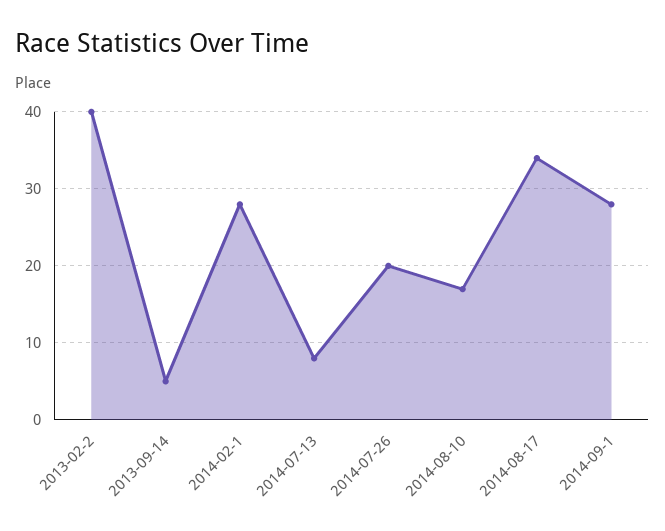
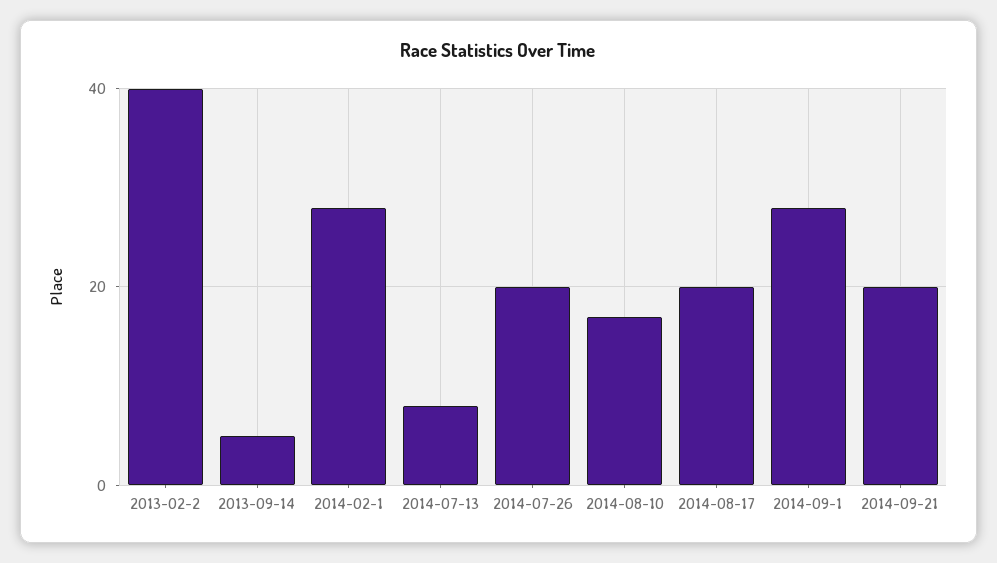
2014-08-17: 34 -> 20
2014-09-21: none -> 20

